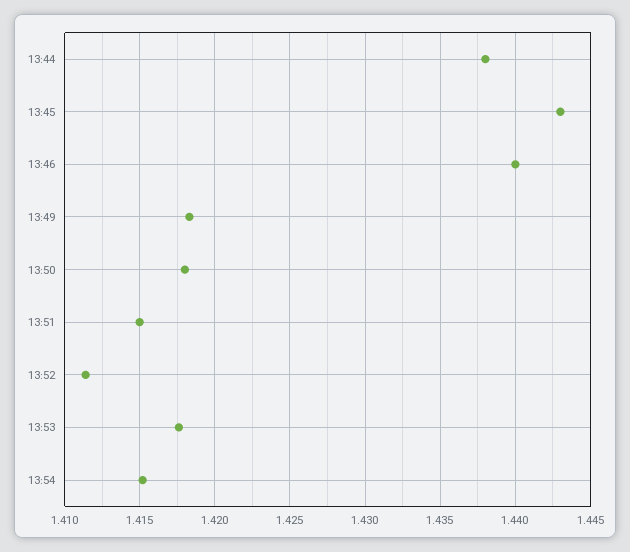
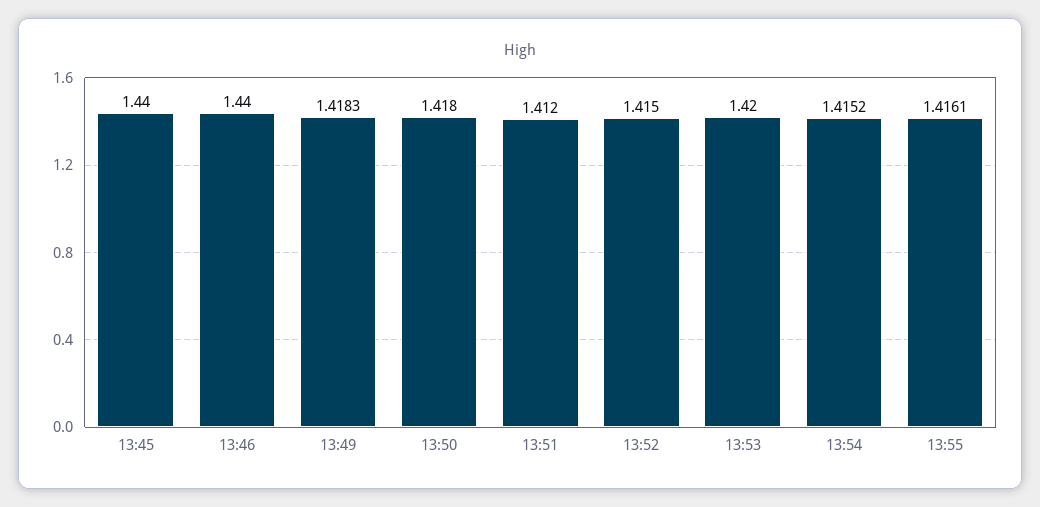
13:44: 1.438 -> none
13:45: 1.443 -> 1.44
13:51: 1.415 -> 1.412
13:52: 1.4115 -> 1.415
13:53: 1.4175 -> 1.42
13:55: none -> 1.4161

